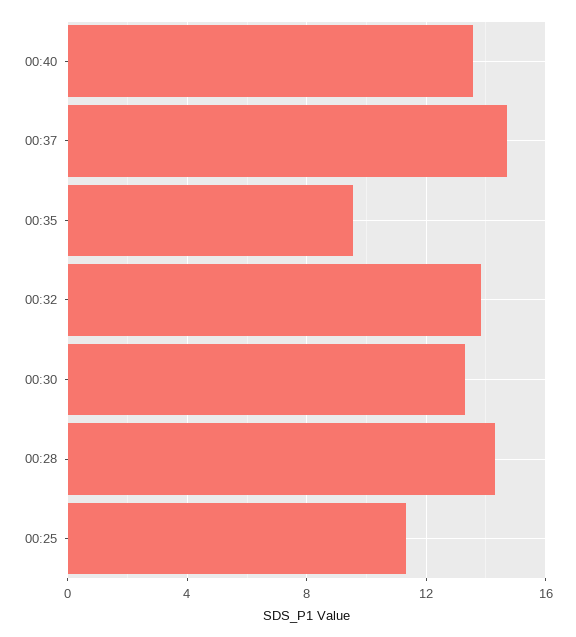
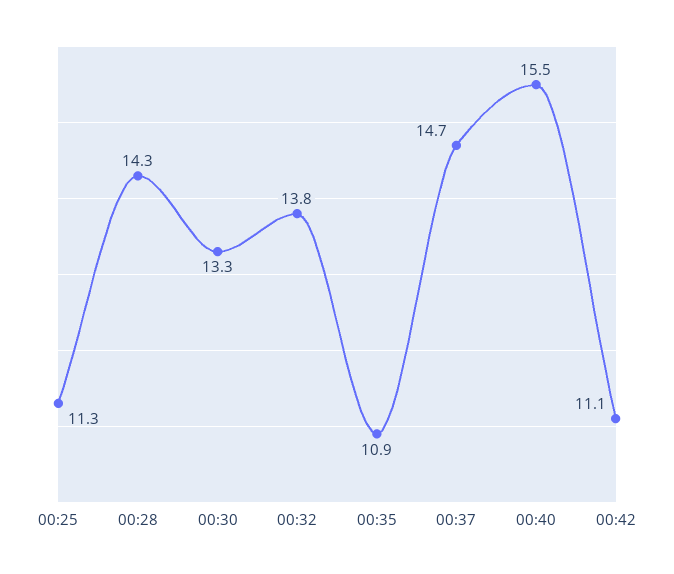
00:40: 13.5 -> 15.5
00:35: 9.5 -> 10.9
00:42: none -> 11.1

